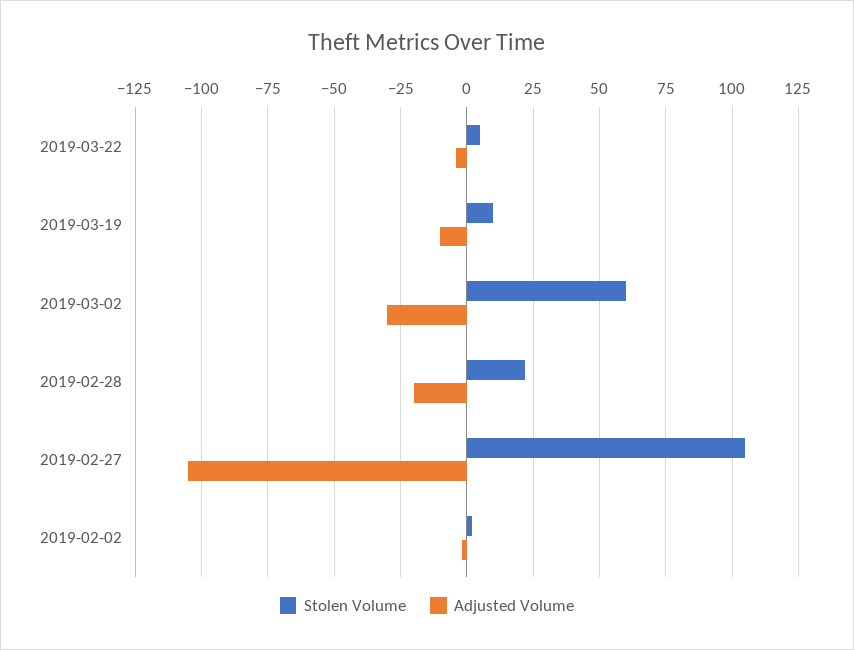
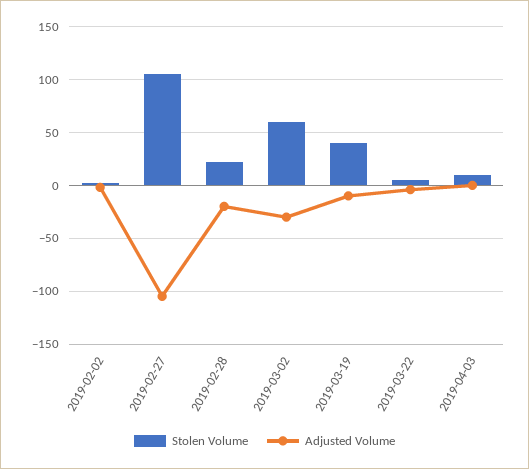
Stolen Volume, 2019-03-19: 10 -> 40
Stolen Volume, 2019-04-03: none -> 10
Adjusted Volume, 2019-04-03: none -> 0

